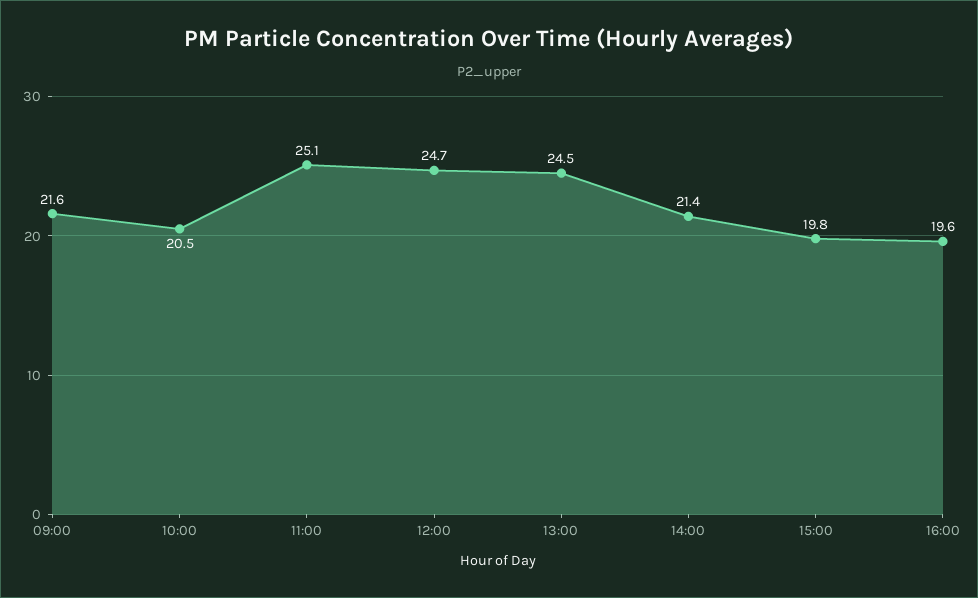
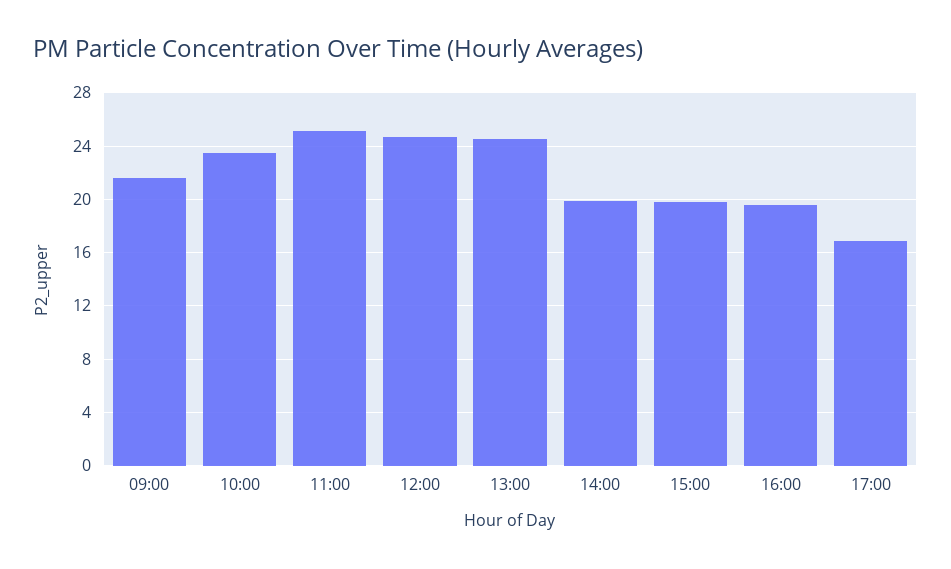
10:00: 20.5 -> 23.5
14:00: 21.4 -> 20
17:00: none -> 17

